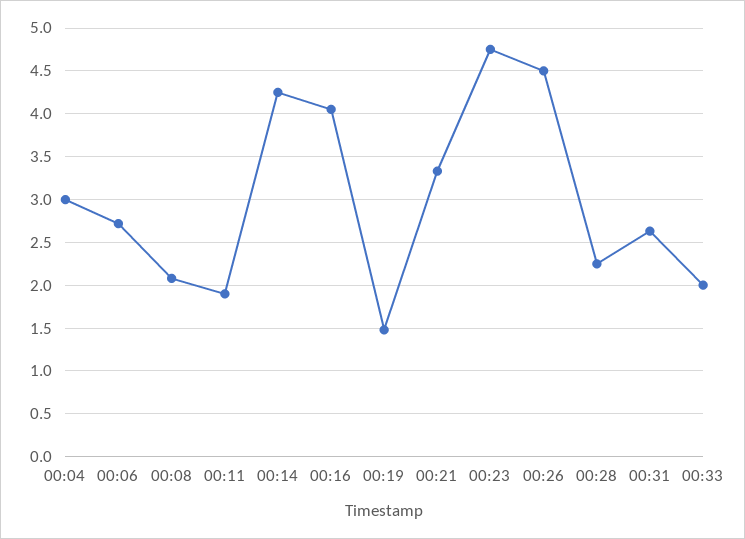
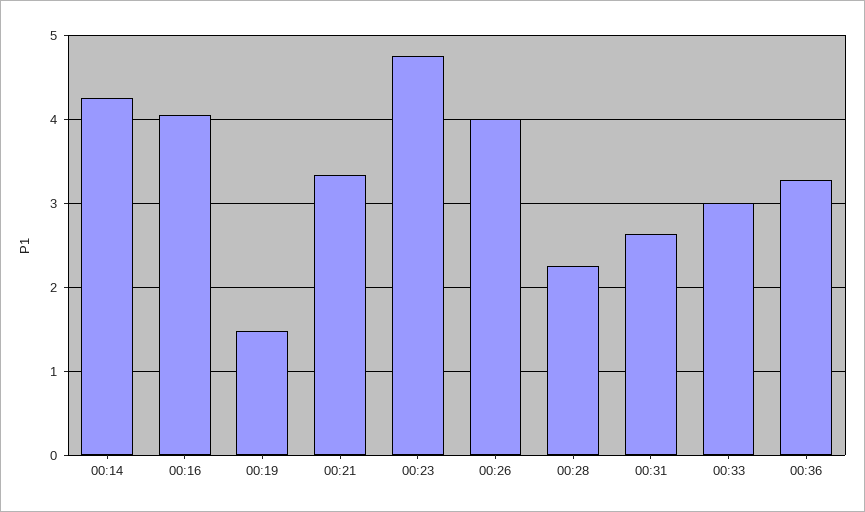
00:04: 3 -> none
00:06: 2.7 -> none
00:08: 2.1 -> none
00:11: 1.9 -> none
00:26: 4.5 -> 4
00:33: 2 -> 3
00:36: none -> 3.3

